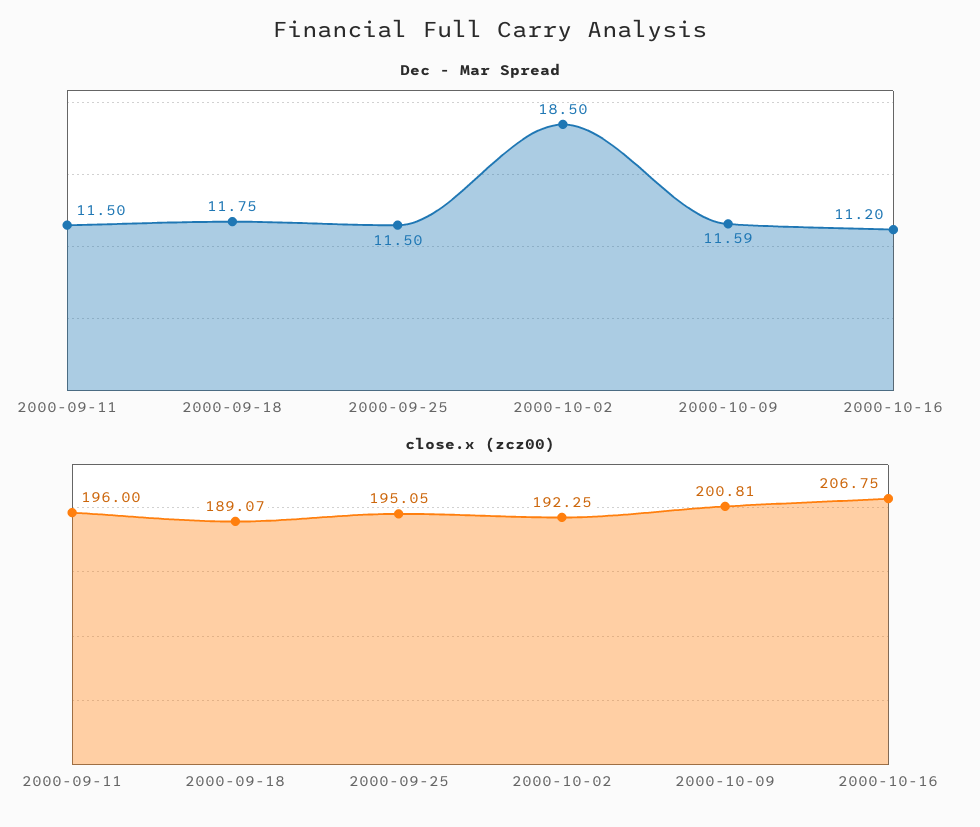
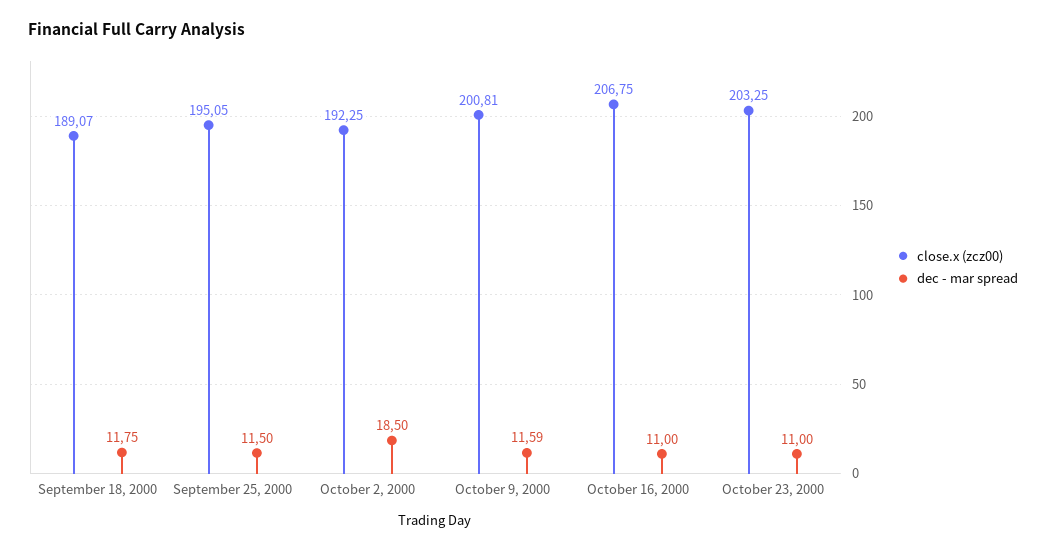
Dec - Mar Spread, 2000-09-11: 11.5 -> none
Dec - Mar Spread, 2000-10-16: 11.2 -> 11
close.x (zcz00), 2000-09-11: 196 -> none
close.x (zcz00), October 23, 2000: none -> 203.25
Dec - Mar Spread, October 23, 2000: none -> 11

